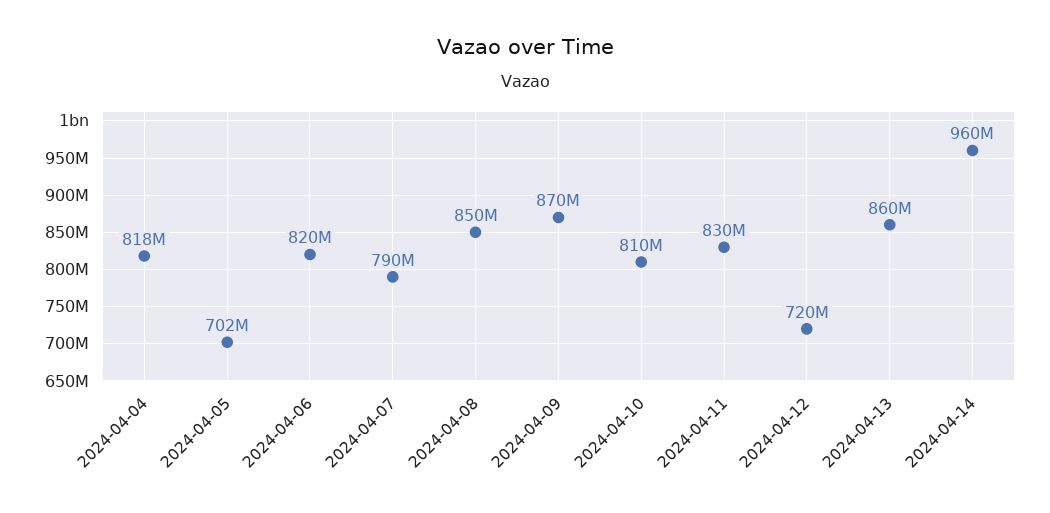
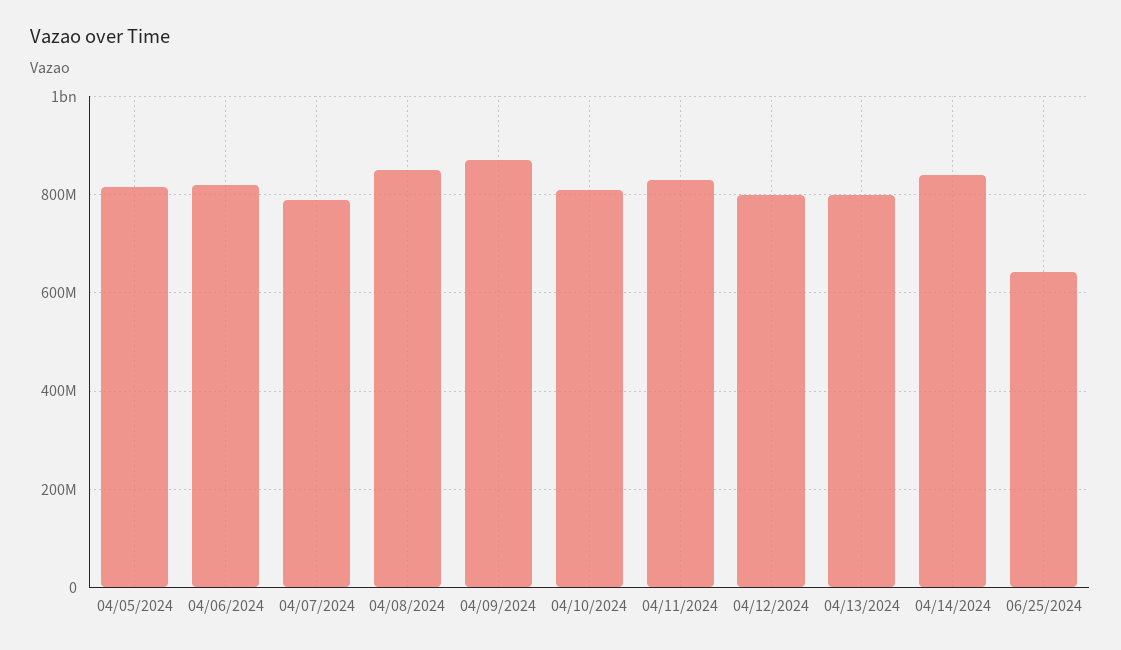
2024-04-04: 818000000 -> none
2024-04-05: 702000000 -> 820000000
2024-04-12: 720000000 -> 800000000
2024-04-13: 860000000 -> 800000000
2024-04-14: 960000000 -> 840000000
06/25/2024: none -> 640000000

